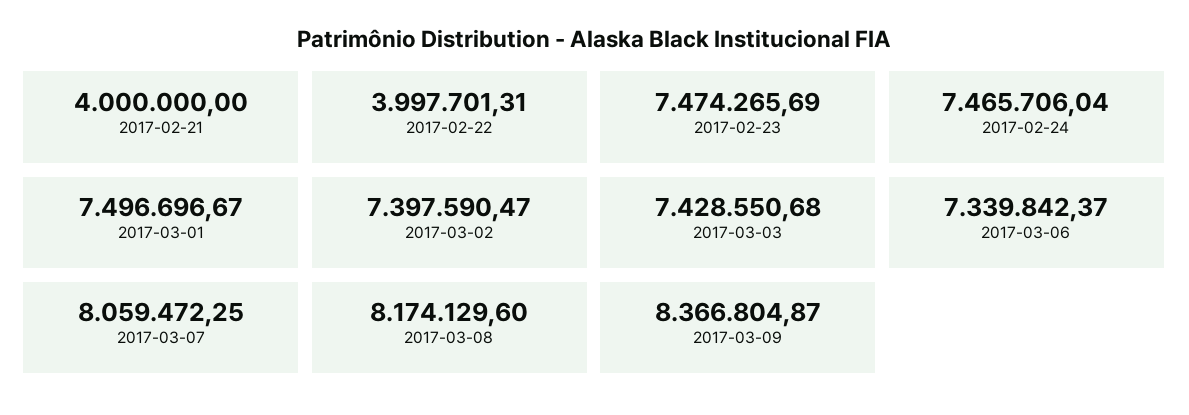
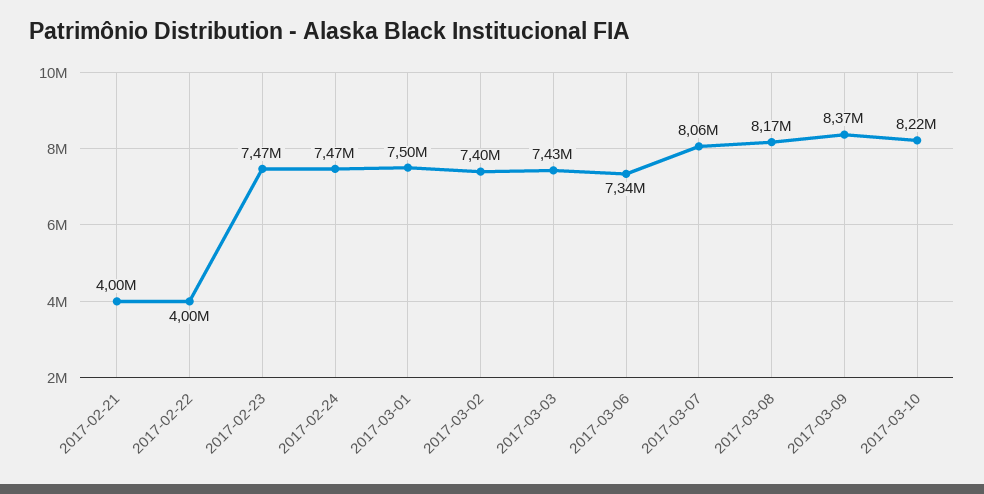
2017-03-10: none -> 8220000

